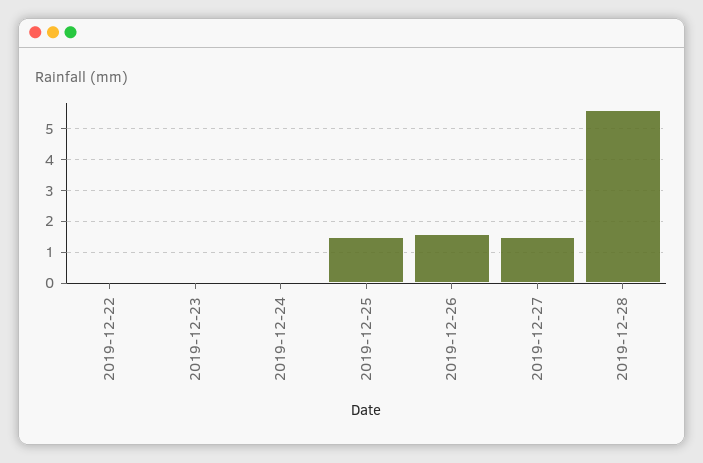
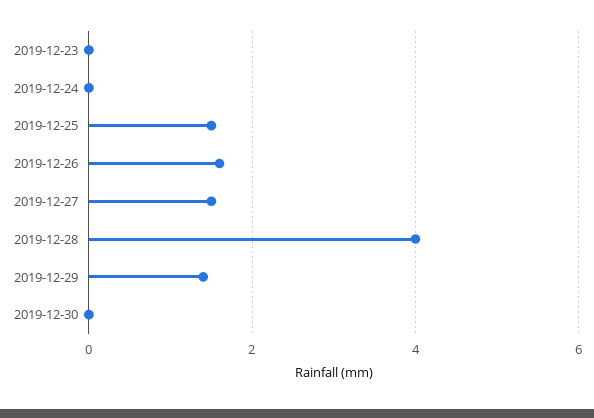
2019-12-22: 0 -> none
2019-12-28: 5.5 -> 4
2019-12-29: none -> 1.5
2019-12-30: none -> 0

